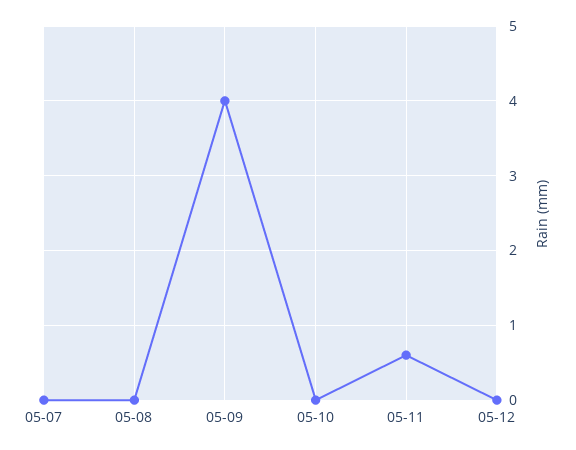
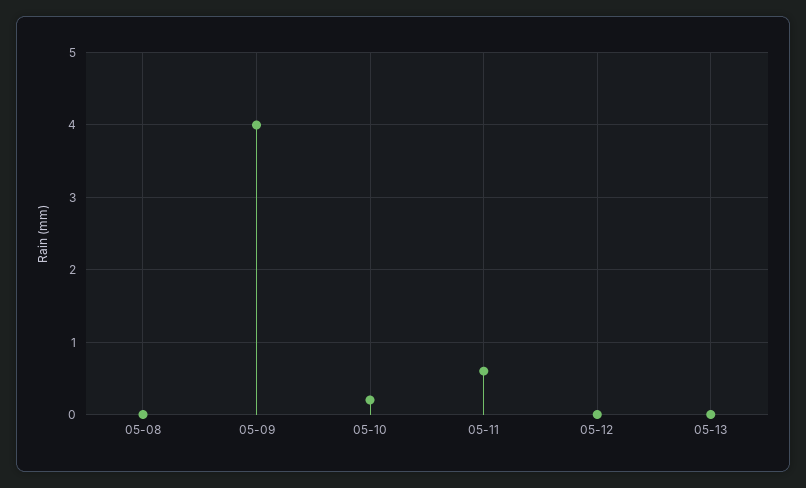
05-07: 0 -> none
05-10: 0 -> 0.2
05-13: none -> 0

